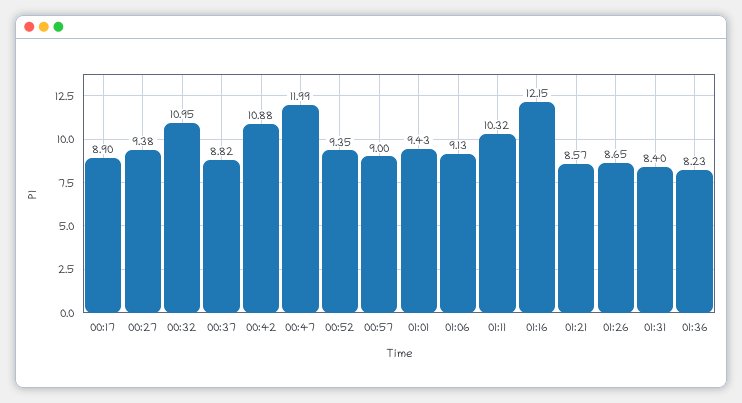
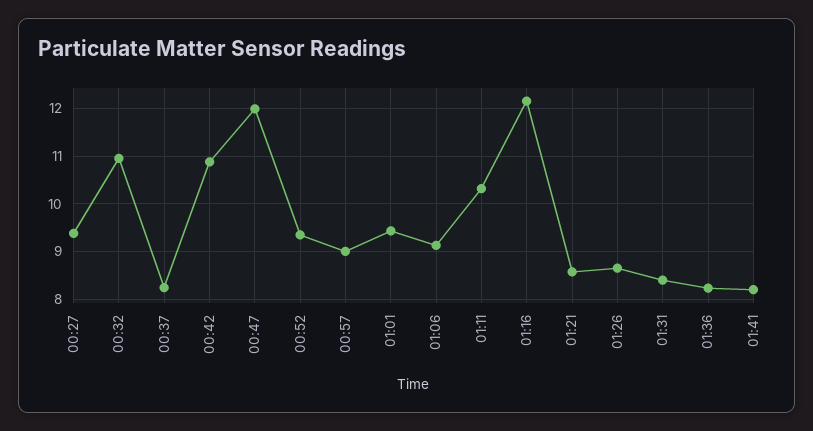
00:17: 8.9 -> none
00:37: 8.82 -> 8.2
01:41: none -> 8.2

